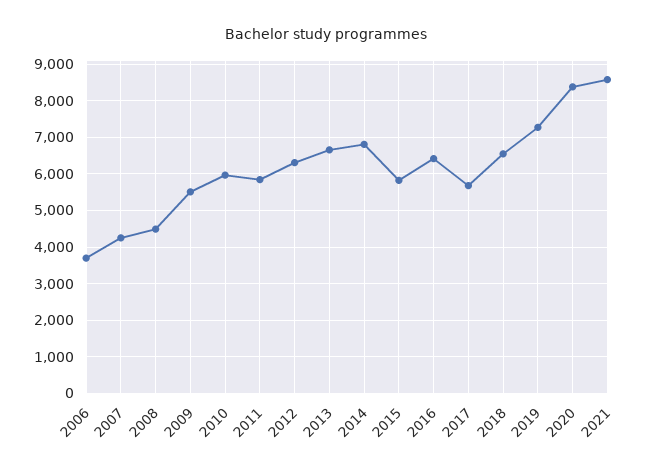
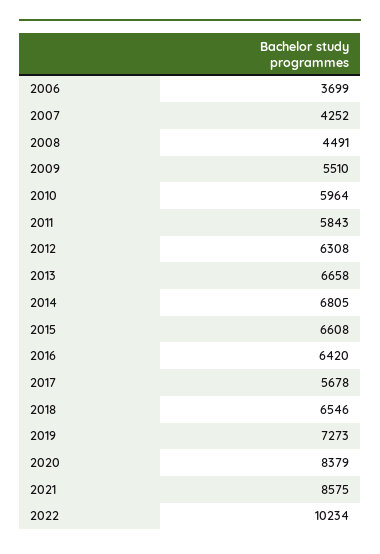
2015: 5800 -> 6608
2022: none -> 10234

